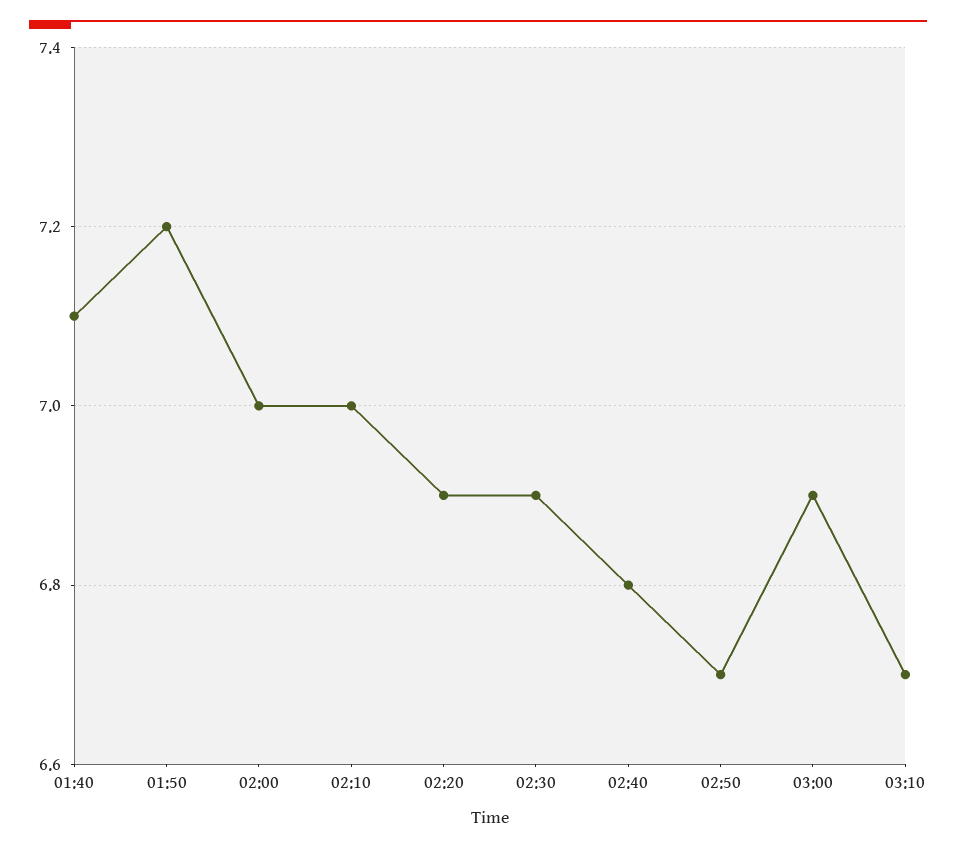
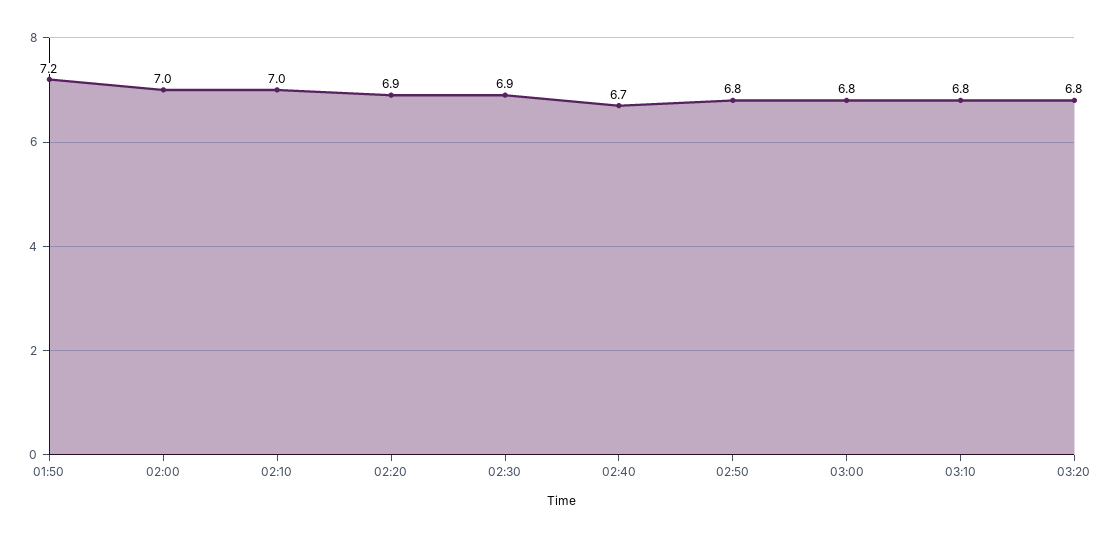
01:40: 7.1 -> none
02:40: 6.8 -> 6.7
02:50: 6.7 -> 6.8
03:00: 6.9 -> 6.8
03:10: 6.7 -> 6.8
03:20: none -> 6.8

